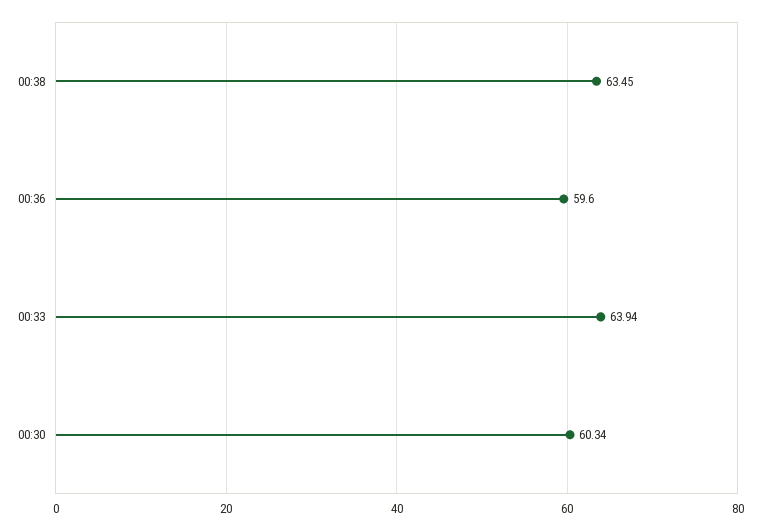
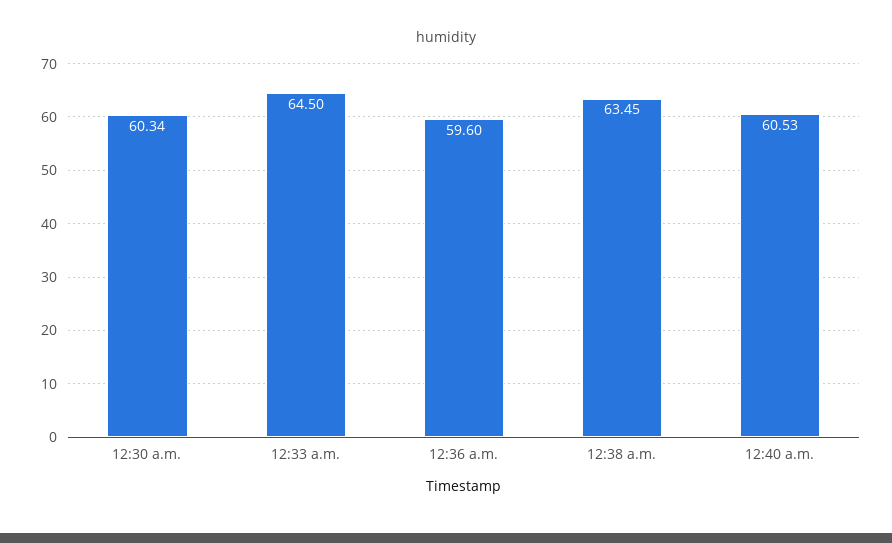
00:33: 63.94 -> 64.5
12:40 a.m.: none -> 60.53

